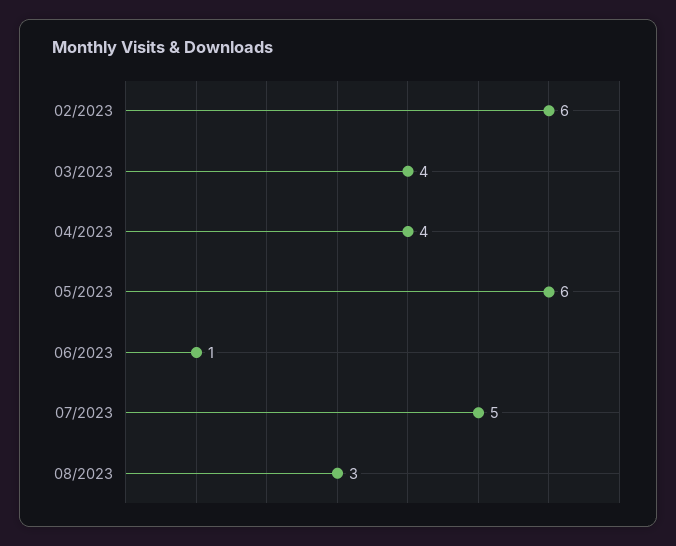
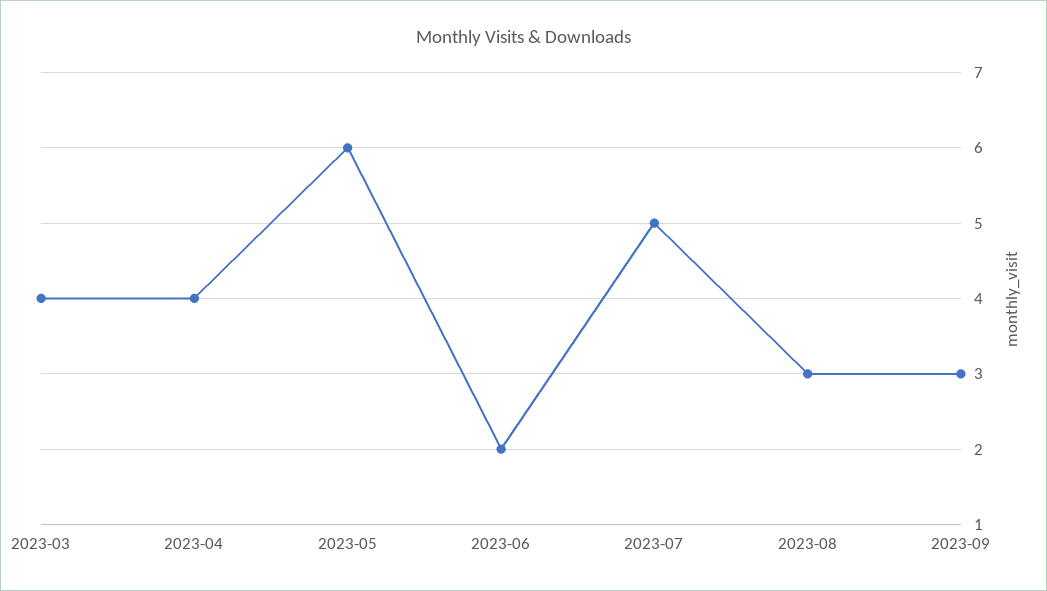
02/2023: 6 -> none
06/2023: 1 -> 2
2023-09: none -> 3

